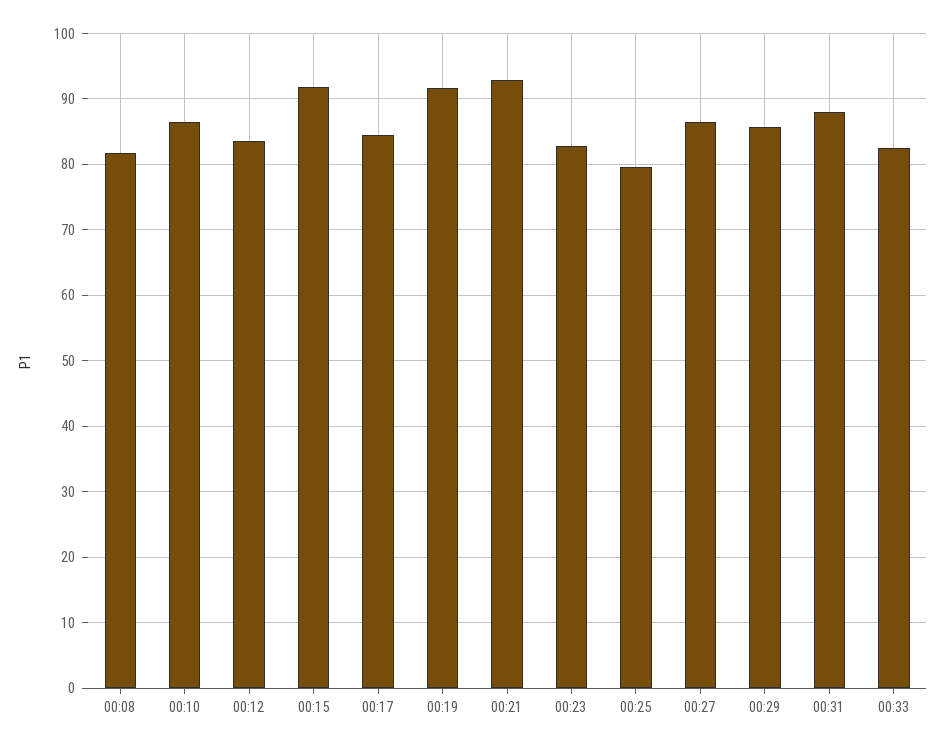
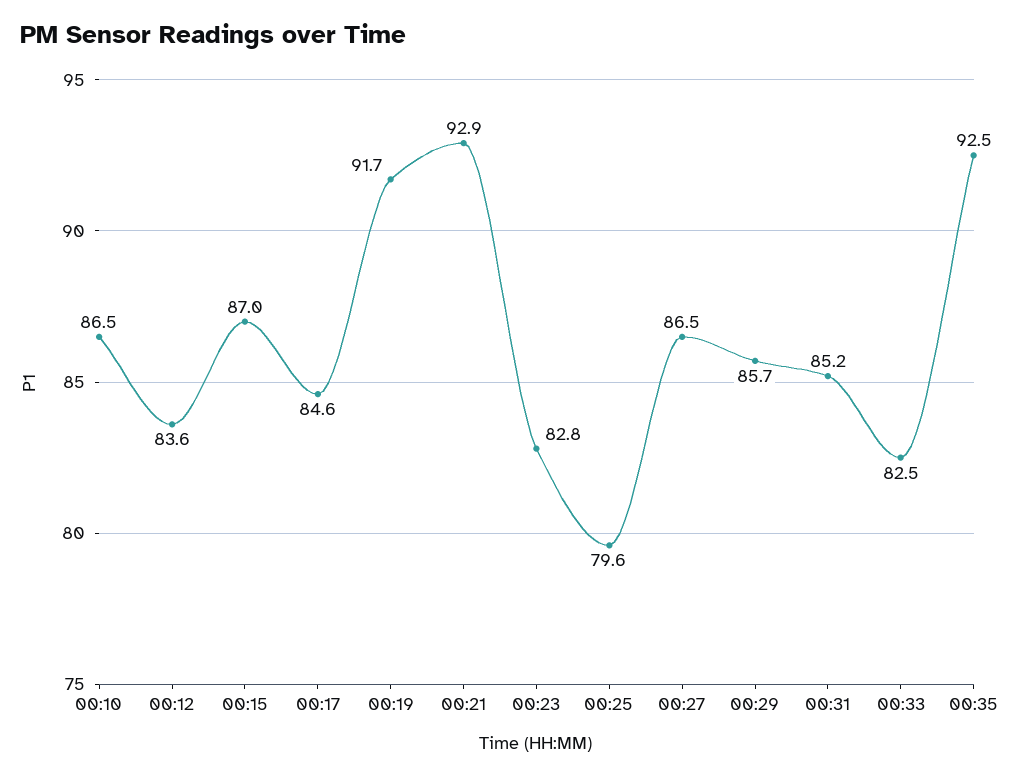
00:08: 82 -> none
00:15: 92 -> 87
00:31: 88 -> 85.2
00:35: none -> 92.5

